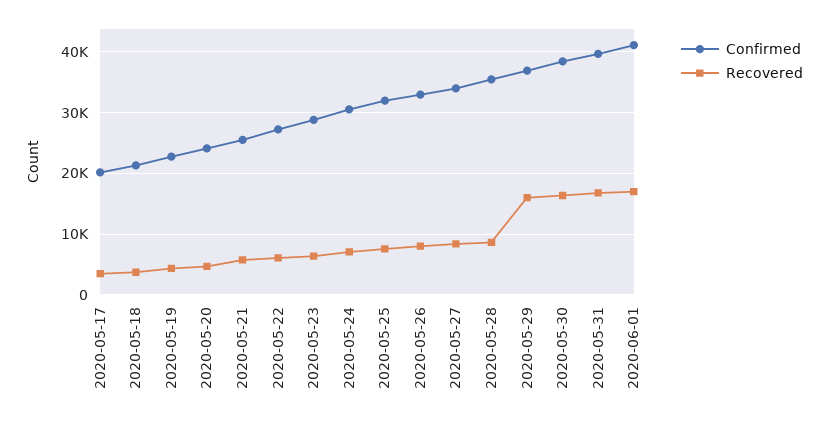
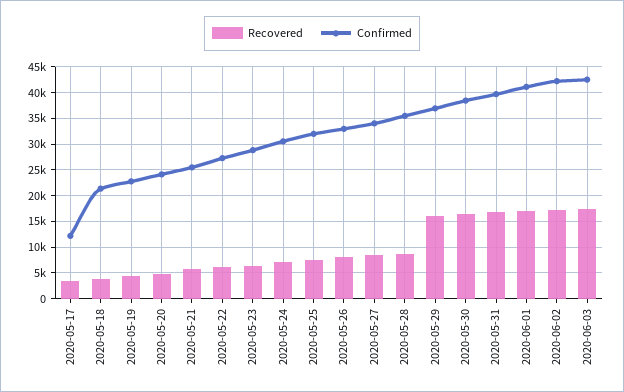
Confirmed, 2020-05-17: 20000 -> 12500
Recovered, 2020-06-02: none -> 17500
Confirmed, 2020-06-02: none -> 42500
Recovered, 2020-06-03: none -> 17500
Confirmed, 2020-06-03: none -> 42500

